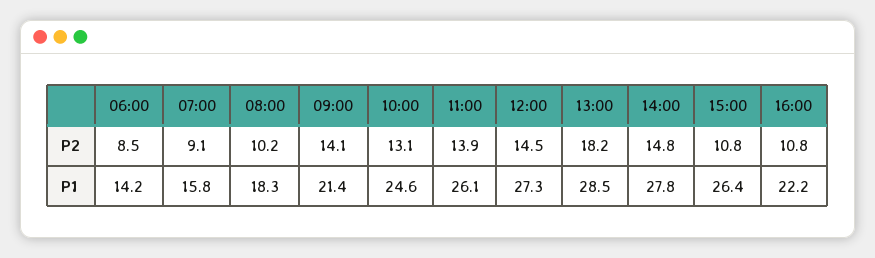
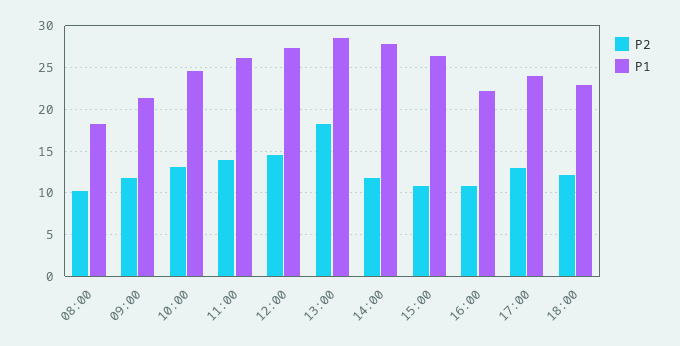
P2, 06:00: 8.5 -> none
P2, 07:00: 9.1 -> none
P2, 09:00: 14.1 -> 12
P2, 14:00: 14.8 -> 12
P1, 06:00: 14.2 -> none
P1, 07:00: 15.8 -> none
P2, 17:00: none -> 13
P1, 17:00: none -> 24
P2, 18:00: none -> 12
P1, 18:00: none -> 23

